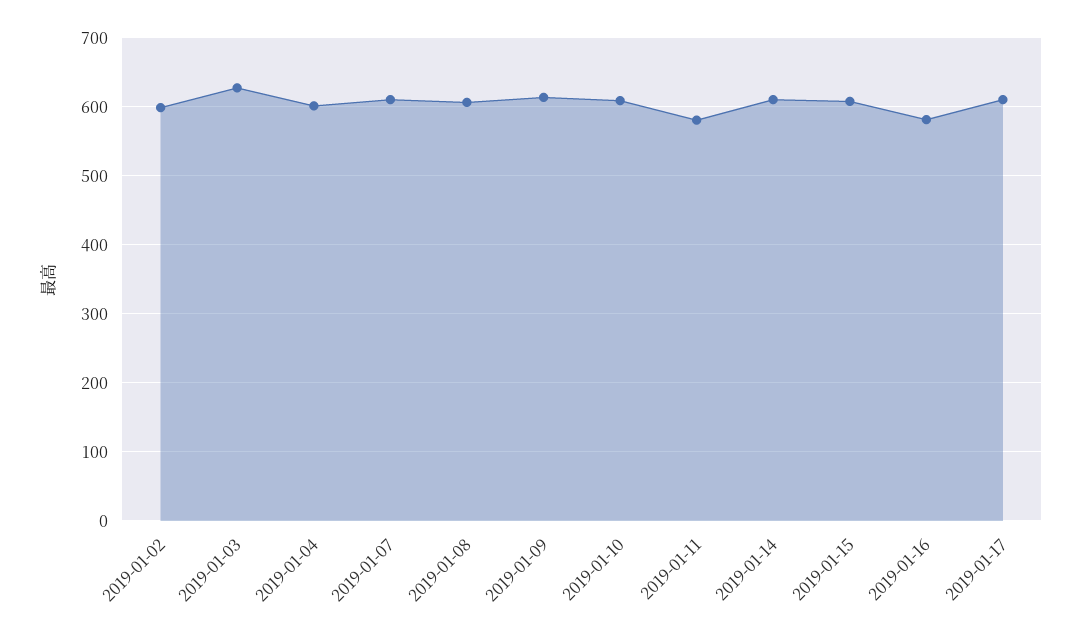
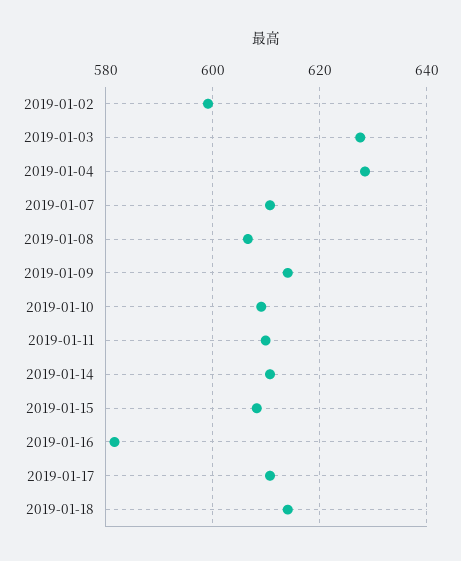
2019-01-04: 600 -> 628
2019-01-11: 580 -> 610
2019-01-18: none -> 614

